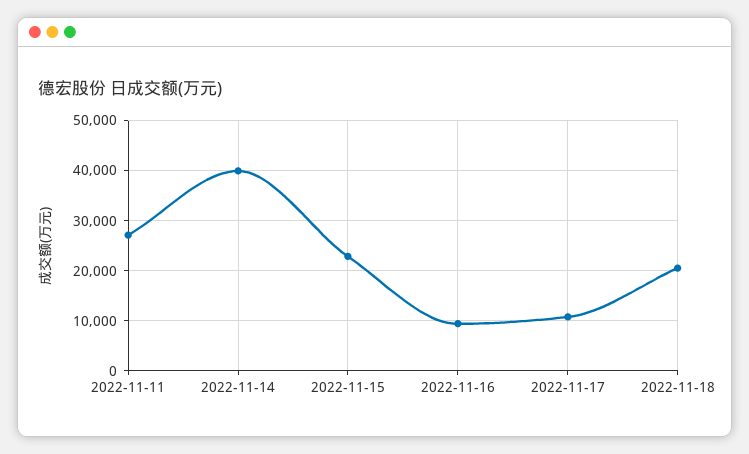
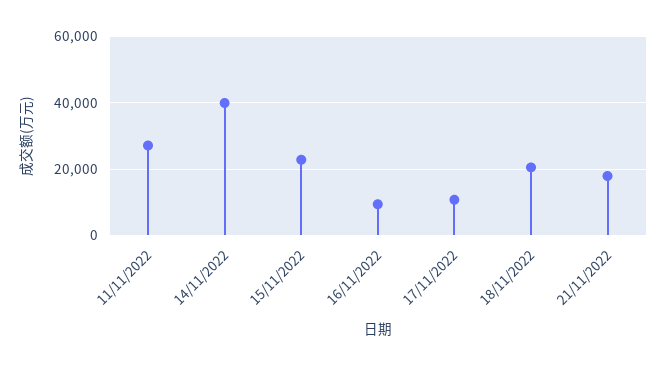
21/11/2022: none -> 18000

